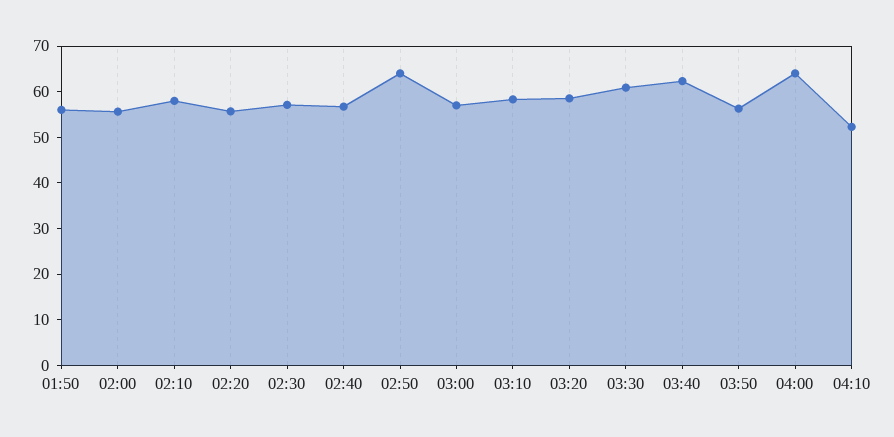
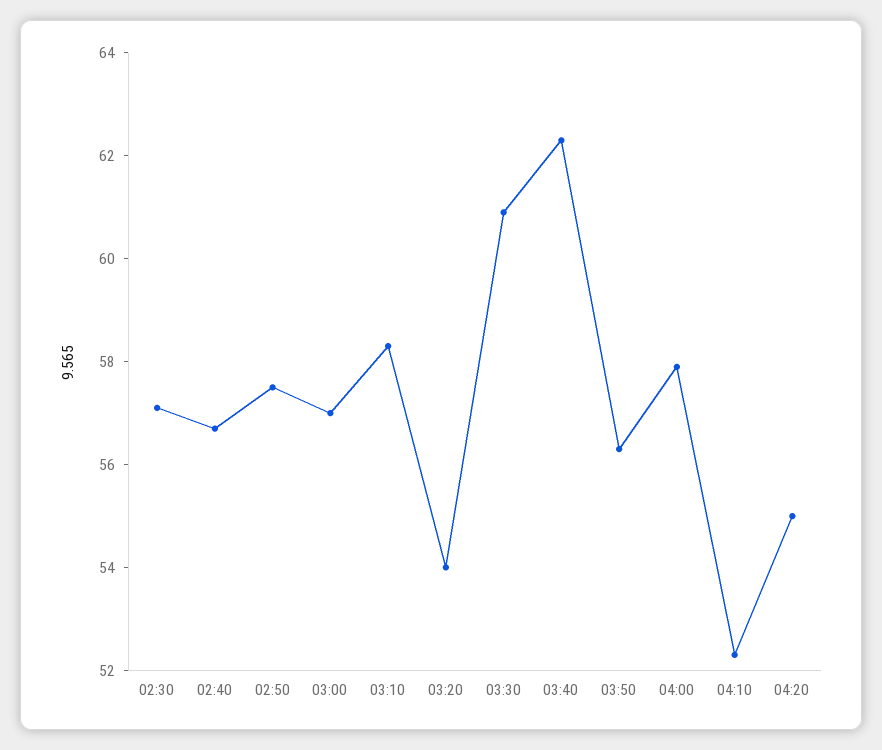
01:50: 56 -> none
02:00: 56 -> none
02:10: 58 -> none
02:20: 56 -> none
02:50: 64 -> 57.5
03:20: 58 -> 54
04:00: 64 -> 58
04:20: none -> 55

